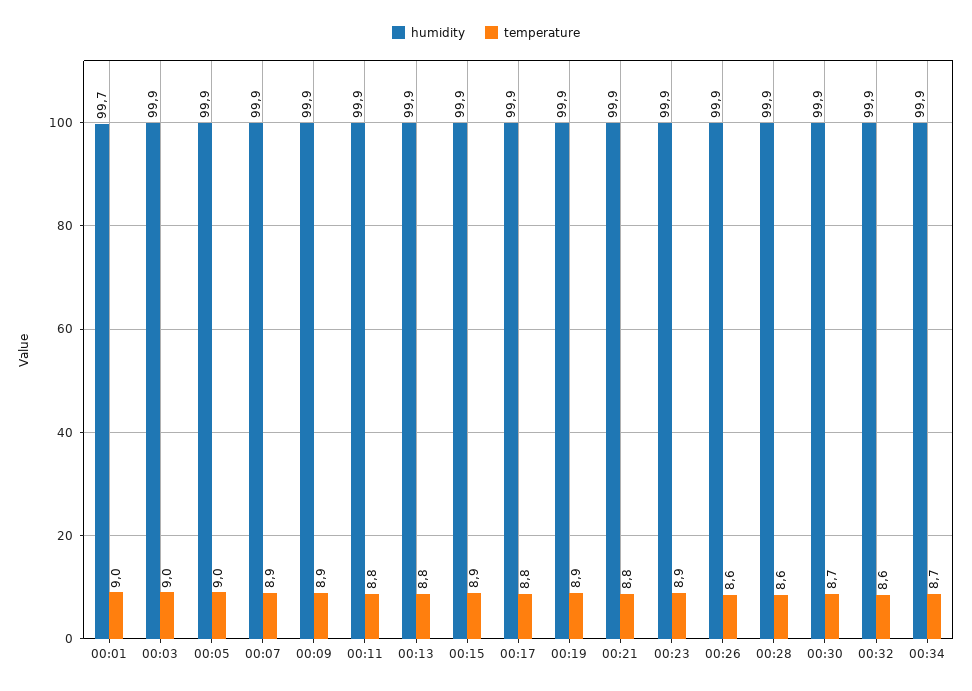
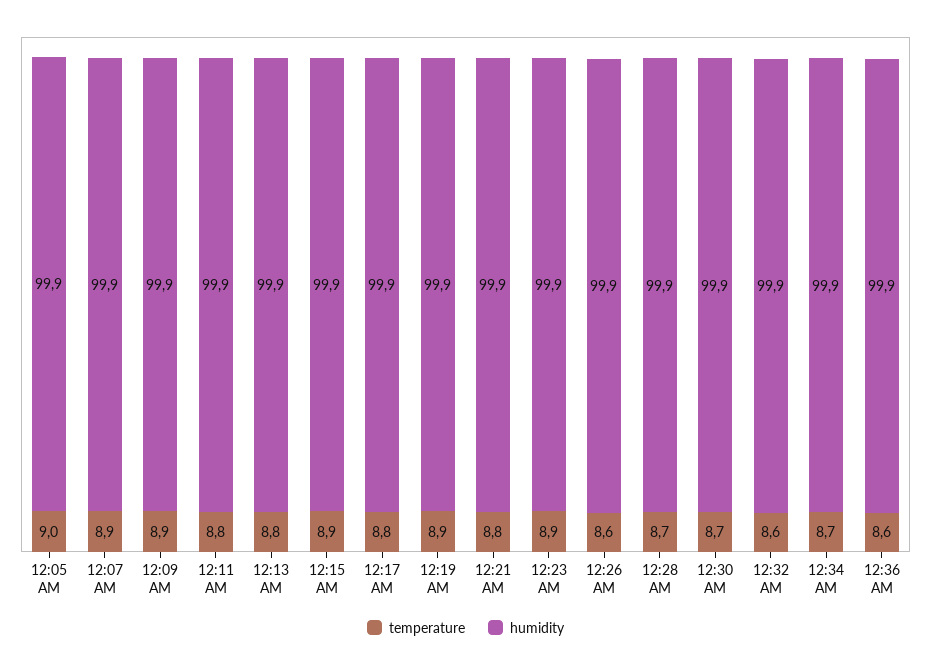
humidity, 00:01: 99.7 -> none
temperature, 00:01: 9 -> none
humidity, 00:03: 99.9 -> none
temperature, 00:03: 9 -> none
temperature, 00:28: 8.6 -> 8.7
temperature, 12:36 AM: none -> 8.6
humidity, 12:36 AM: none -> 99.9

